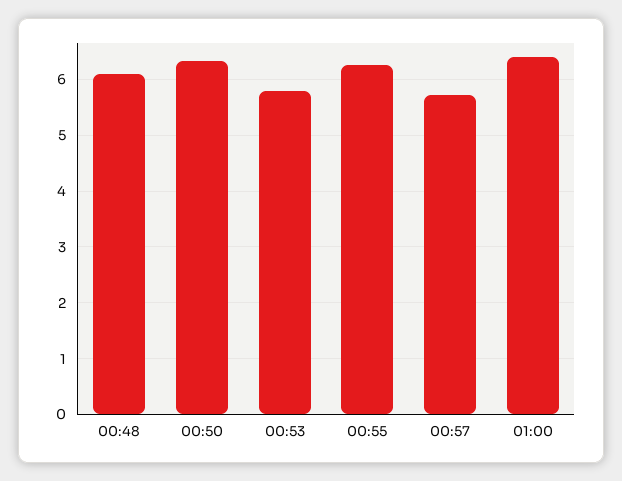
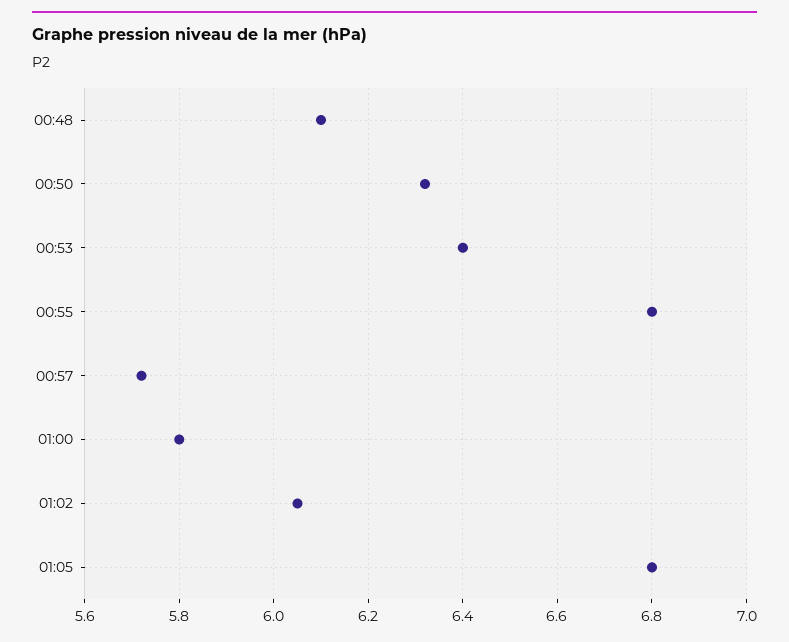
00:53: 5.8 -> 6.4
00:55: 6.2 -> 6.8
01:00: 6.4 -> 5.8
01:02: none -> 6.05
01:05: none -> 6.8

